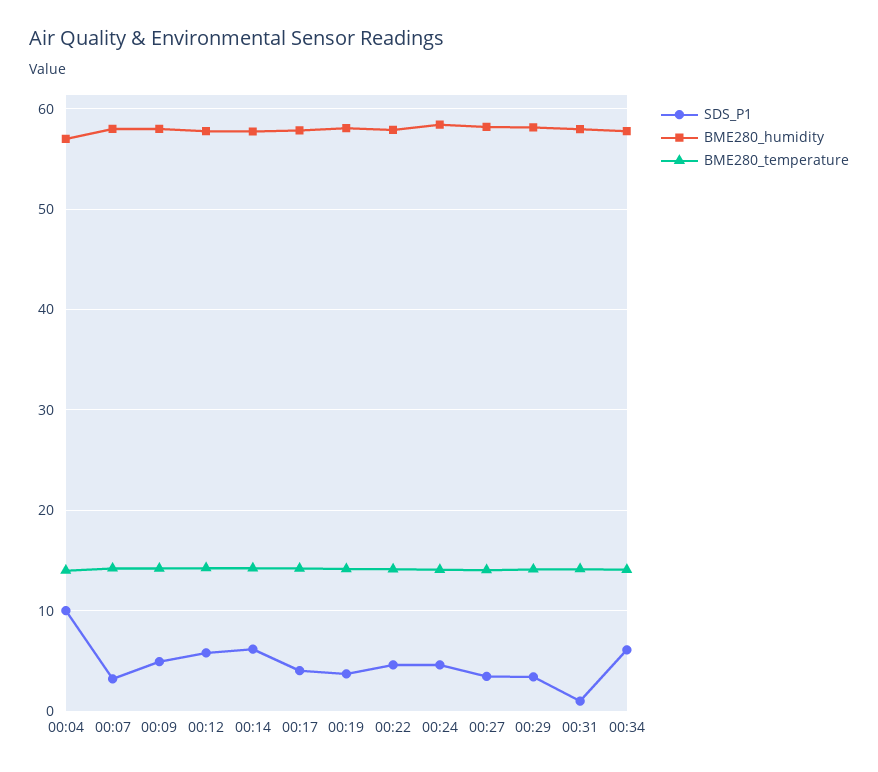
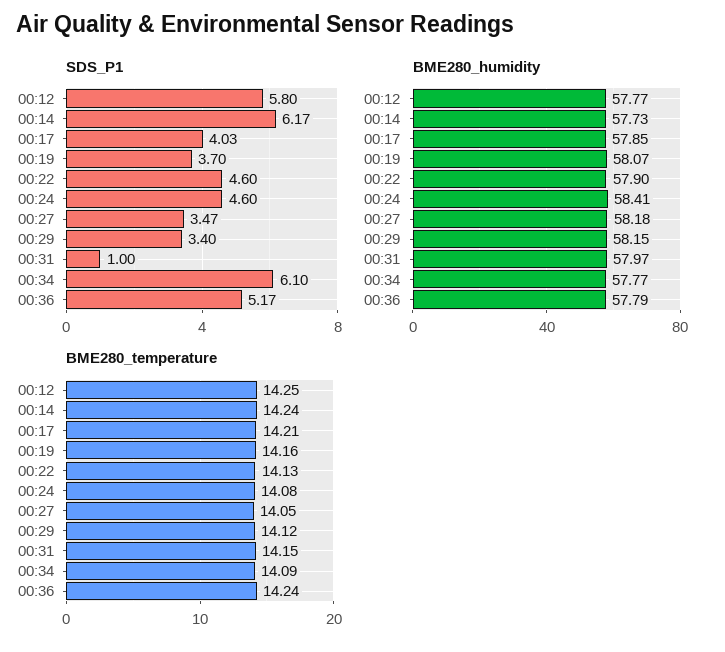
SDS_P1, 00:04: 10 -> none
BME280_humidity, 00:04: 57 -> none
BME280_temperature, 00:04: 14 -> none
SDS_P1, 00:07: 3 -> none
BME280_humidity, 00:07: 58 -> none
BME280_temperature, 00:07: 14 -> none
SDS_P1, 00:09: 5 -> none
BME280_humidity, 00:09: 58 -> none
BME280_temperature, 00:09: 14 -> none
SDS_P1, 00:36: none -> 5.17
BME280_humidity, 00:36: none -> 57.79
BME280_temperature, 00:36: none -> 14.24

